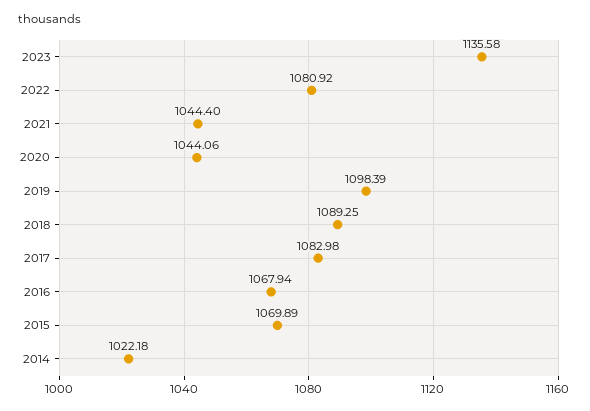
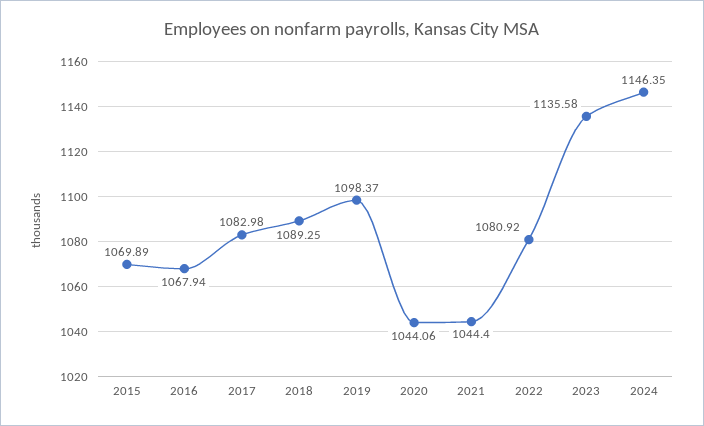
2019: 1098.39 -> 1098.37
2014: 1022.18 -> none
2024: none -> 1146.35

